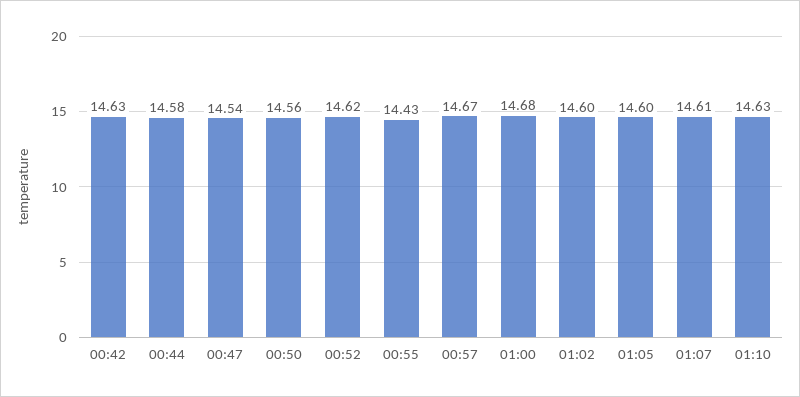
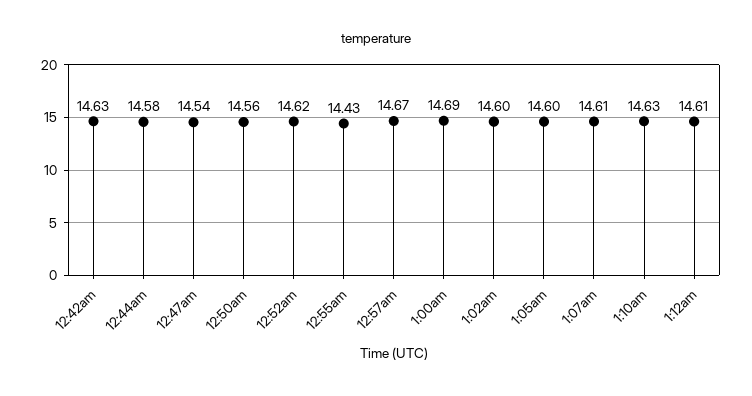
01:00: 14.68 -> 14.69
1:12am: none -> 14.61

